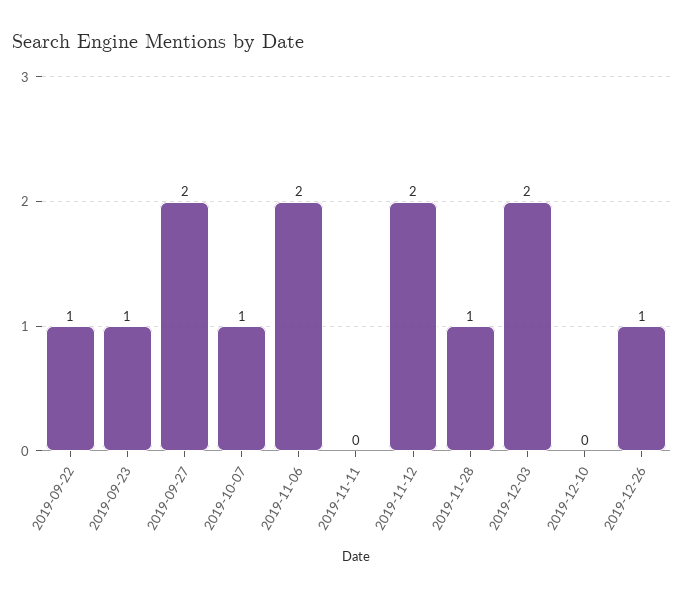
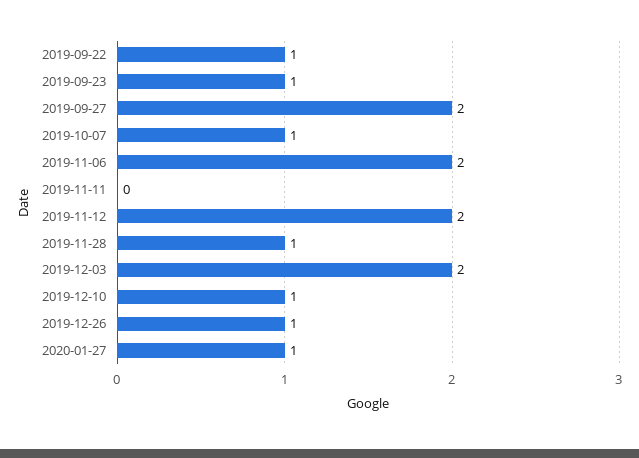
2019-12-10: 0 -> 1
2020-01-27: none -> 1

